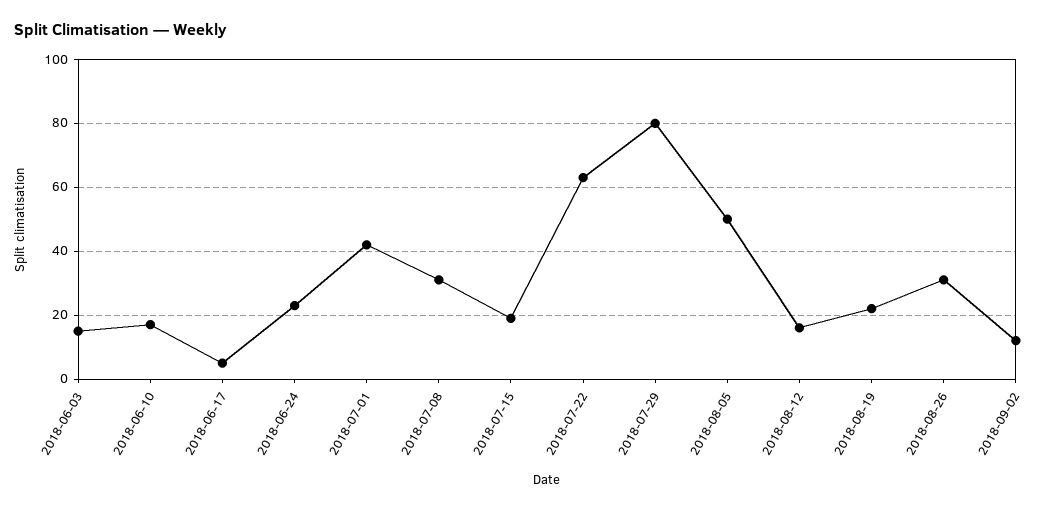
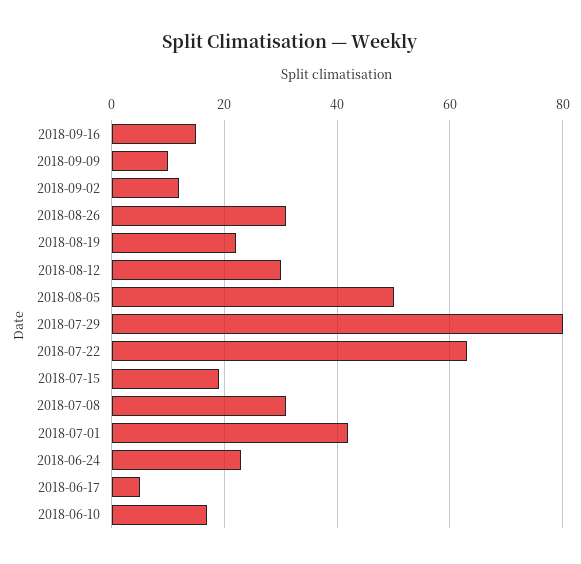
2018-06-03: 15 -> none
2018-08-12: 15 -> 30
2018-09-16: none -> 15
2018-09-09: none -> 10

